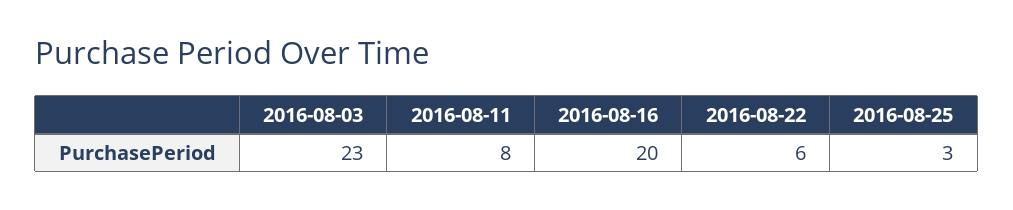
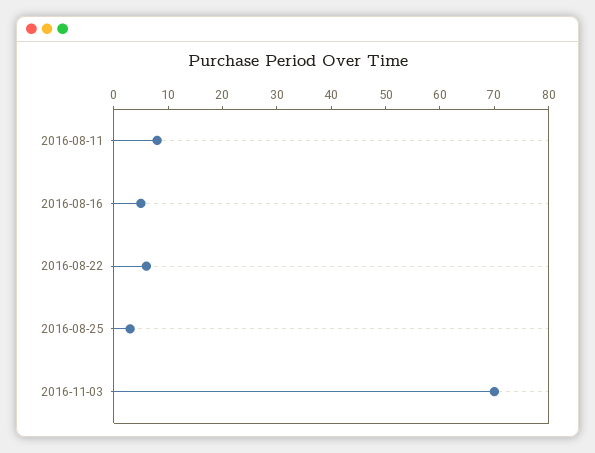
2016-08-03: 23 -> none
2016-08-16: 20 -> 5
2016-11-03: none -> 70

